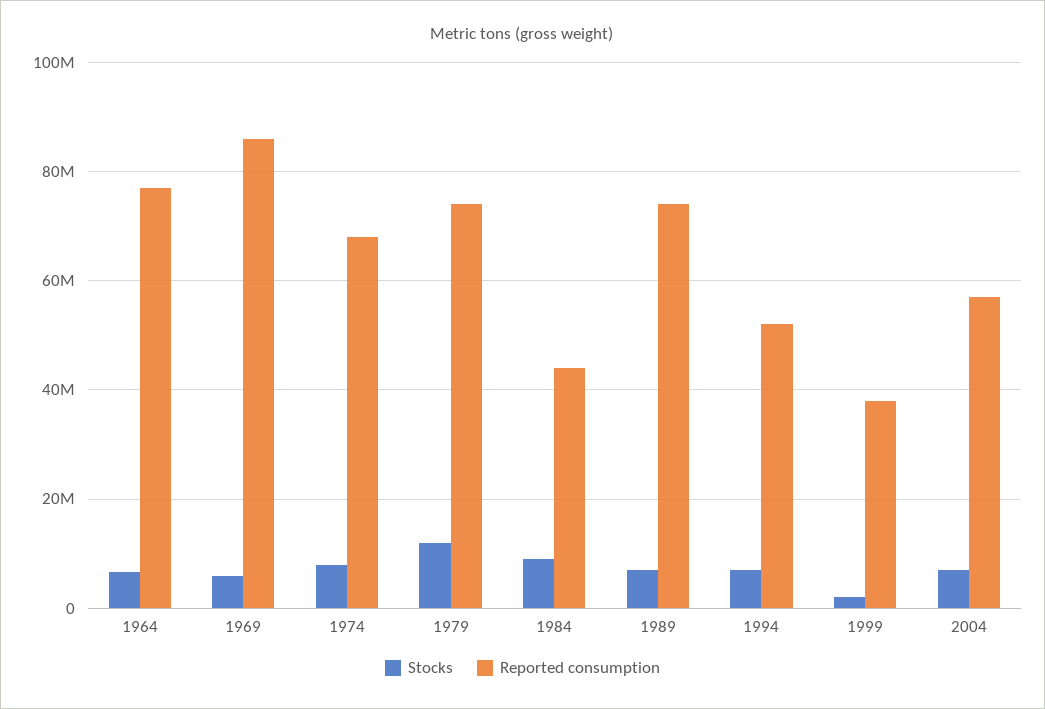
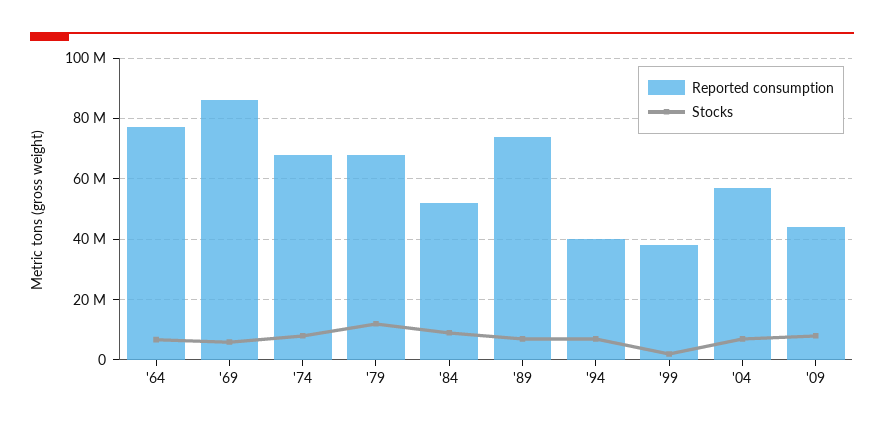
Reported consumption, 1979: 74000000 -> 68000000
Reported consumption, 1984: 44000000 -> 52000000
Reported consumption, 1994: 52000000 -> 40000000
Reported consumption, '09: none -> 44000000
Stocks, '09: none -> 8000000

